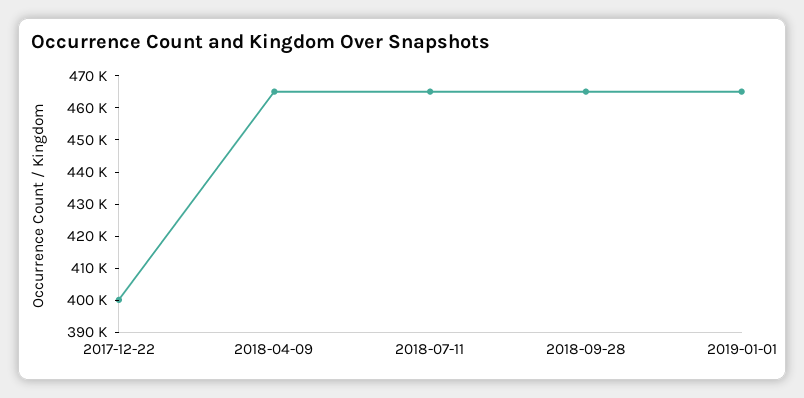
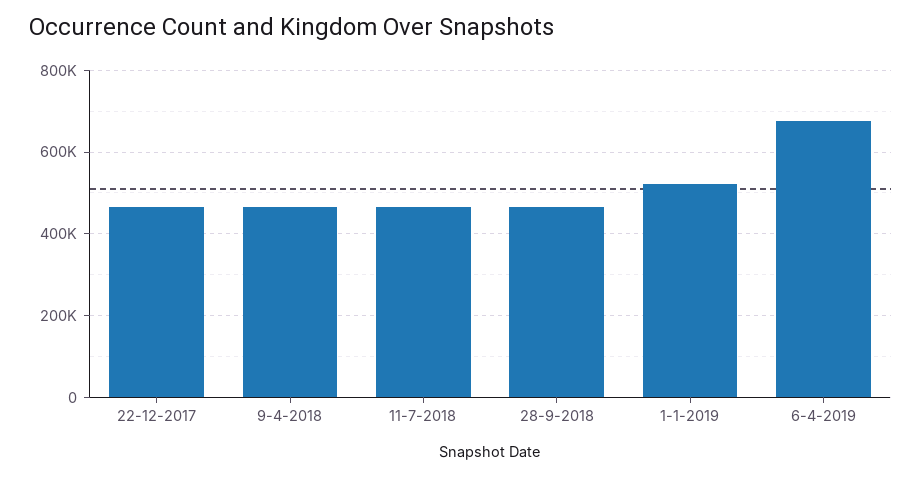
2017-12-22: 400000 -> 460000
2019-01-01: 465000 -> 520000
6-4-2019: none -> 680000

